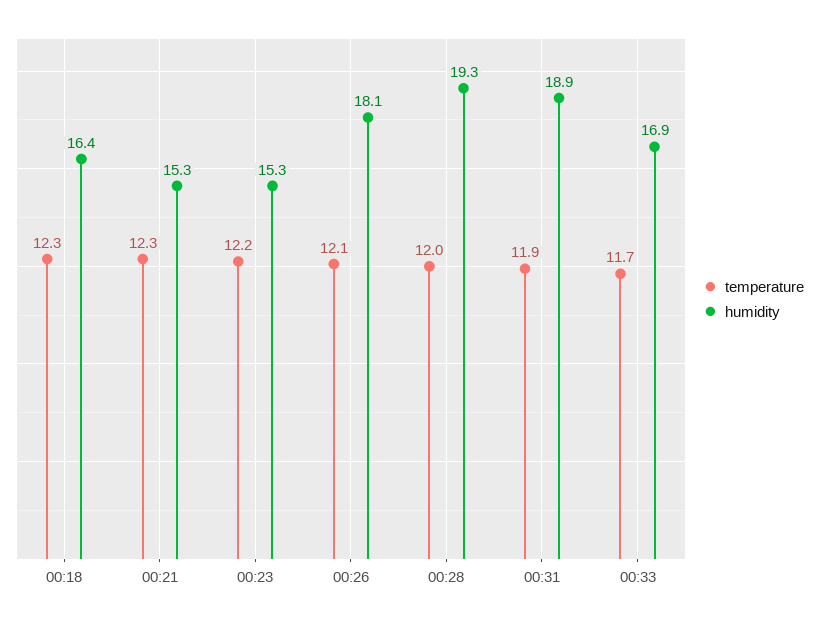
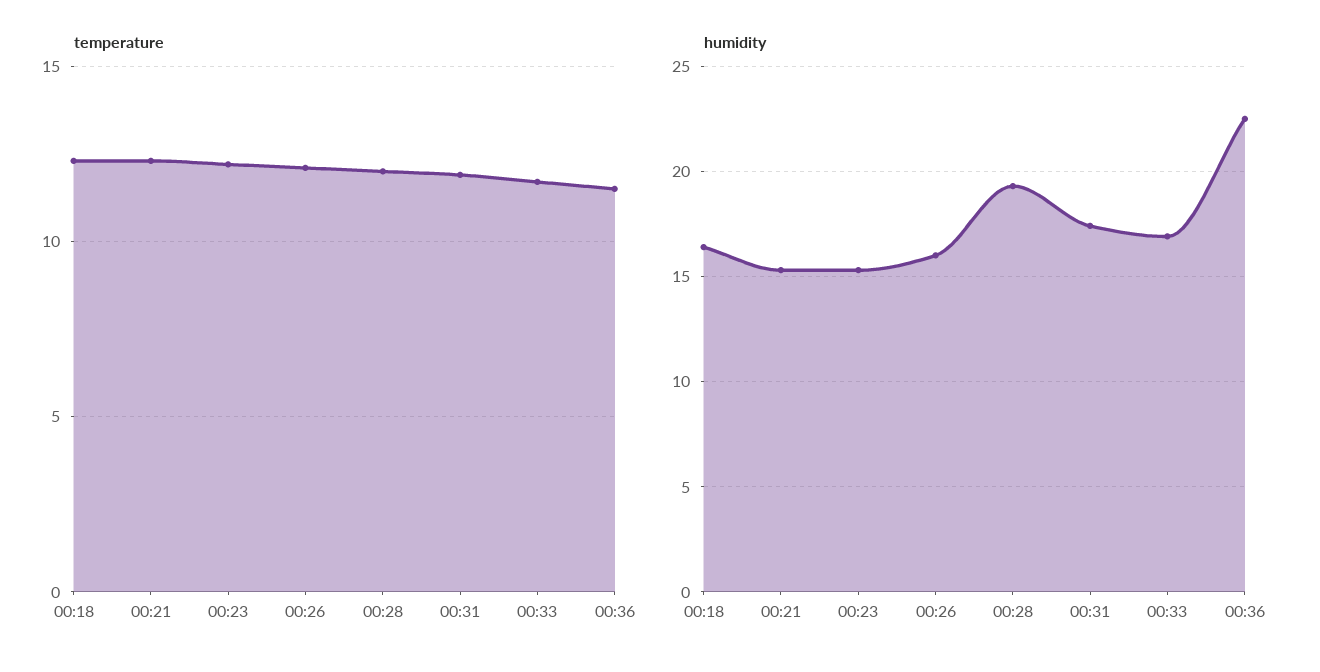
humidity, 00:26: 18.1 -> 16
humidity, 00:31: 18.9 -> 17.5
temperature, 00:36: none -> 11.5
humidity, 00:36: none -> 22.5

